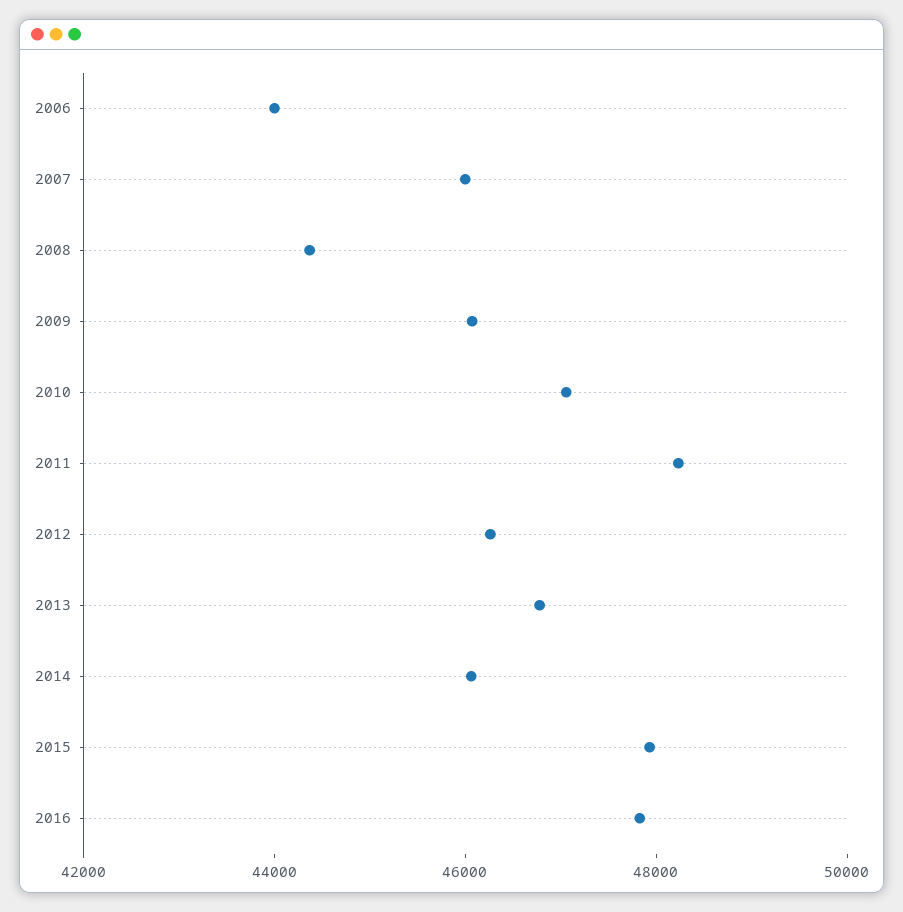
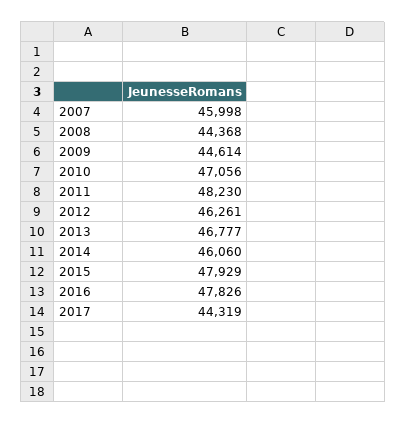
2006: 44000 -> none
2009: 46000 -> 44614
2017: none -> 44319

